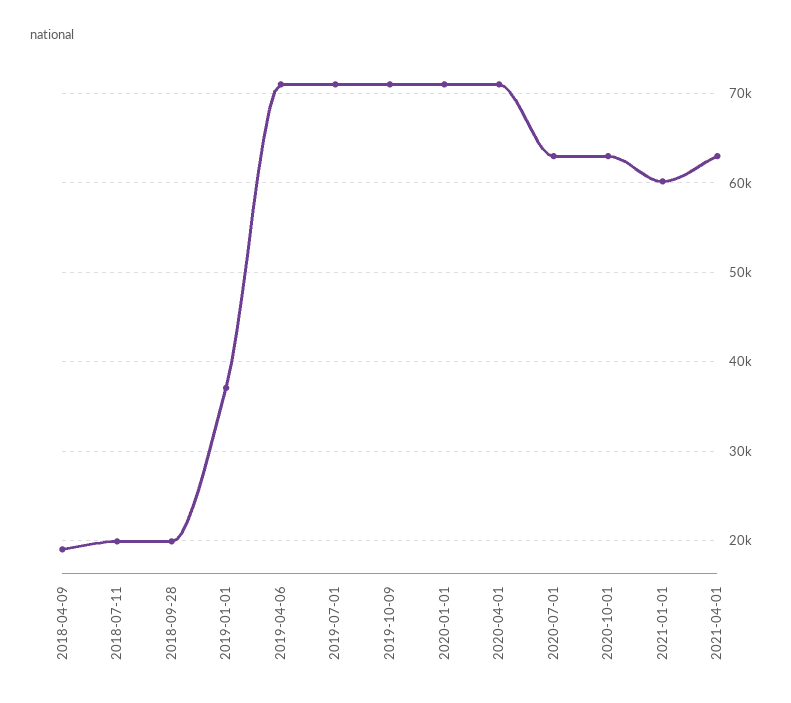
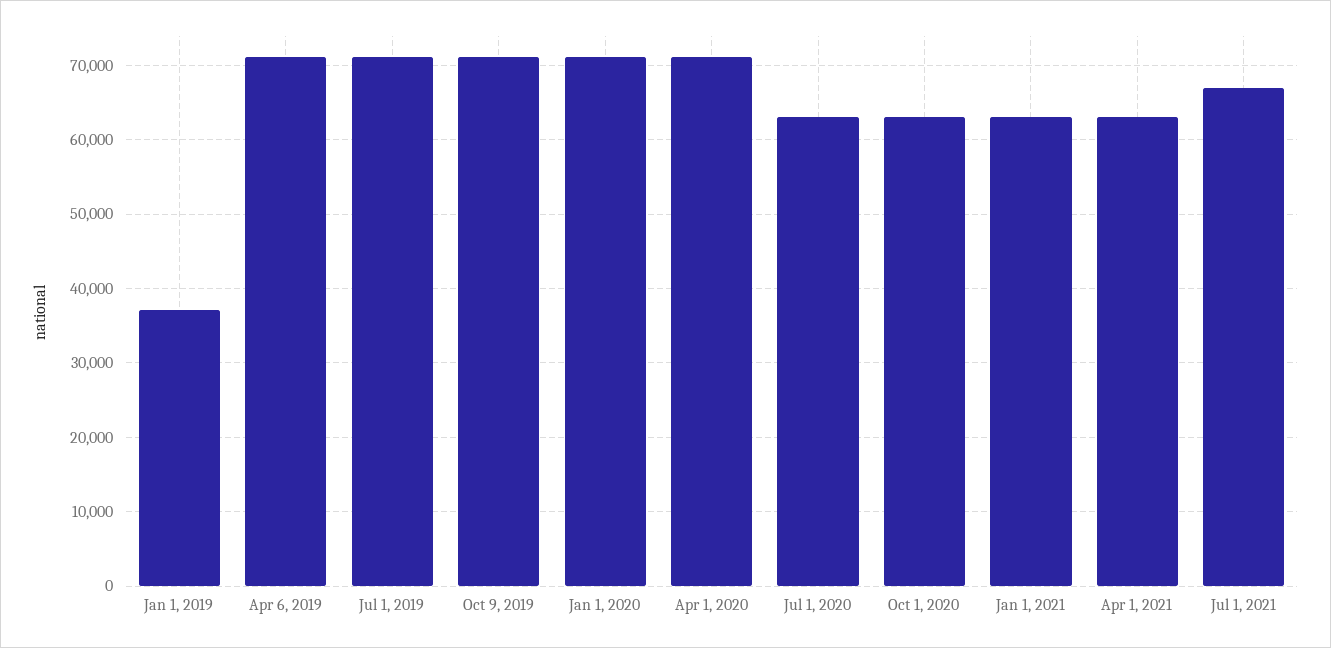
2018-04-09: 19000 -> none
2018-07-11: 20000 -> none
2018-09-28: 20000 -> none
2021-01-01: 60000 -> 63000
Jul 1, 2021: none -> 67000

